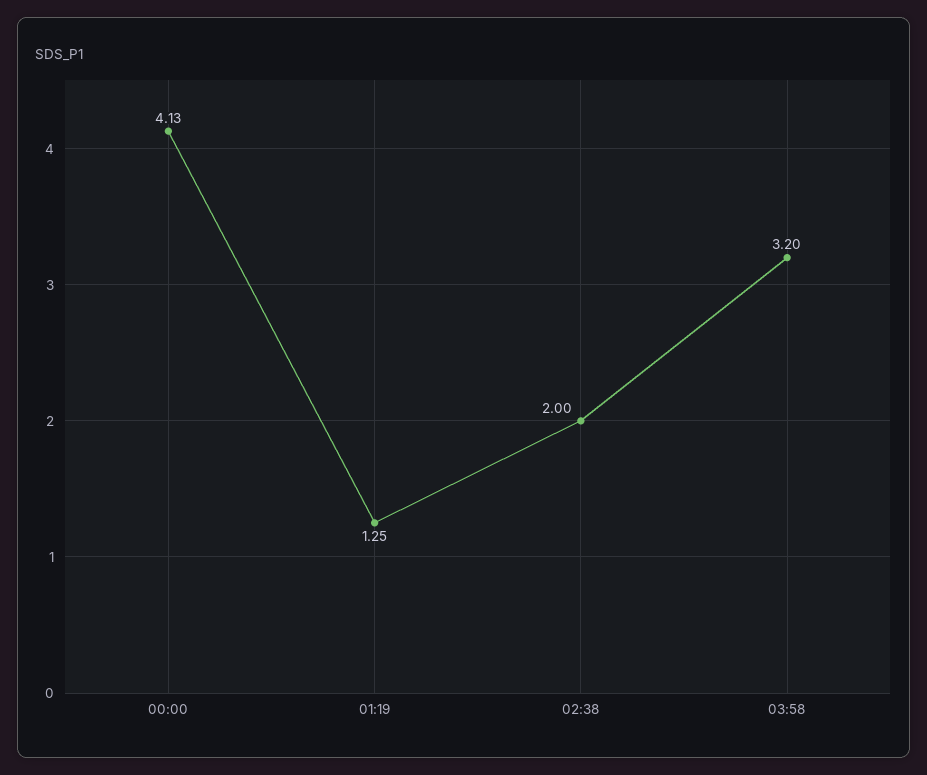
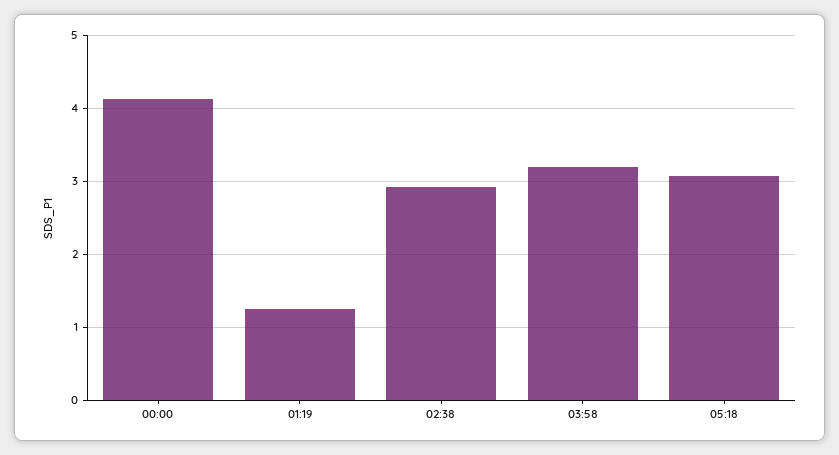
02:38: 2 -> 2.9
05:18: none -> 3.1

